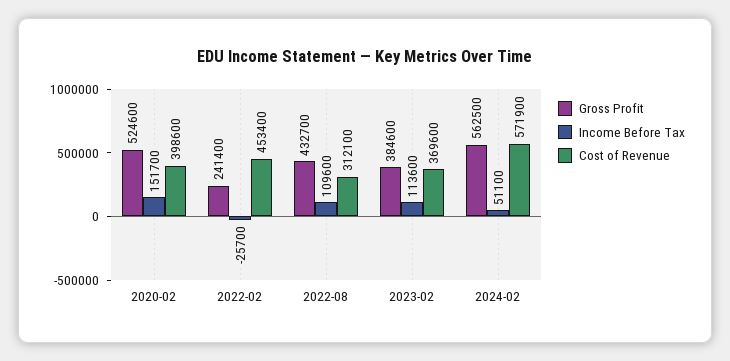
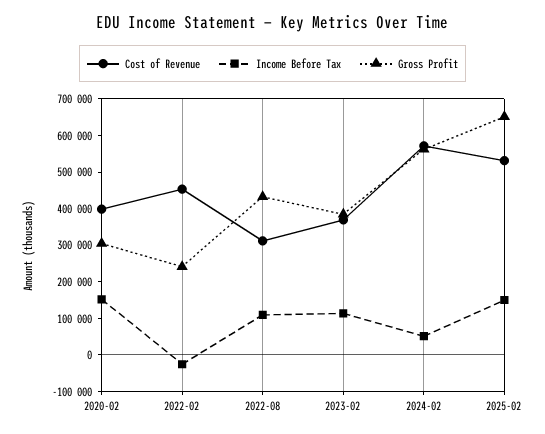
Gross Profit, 2020-02: 524600 -> 300000
Cost of Revenue, 2025-02: none -> 525000
Income Before Tax, 2025-02: none -> 150000
Gross Profit, 2025-02: none -> 650000

